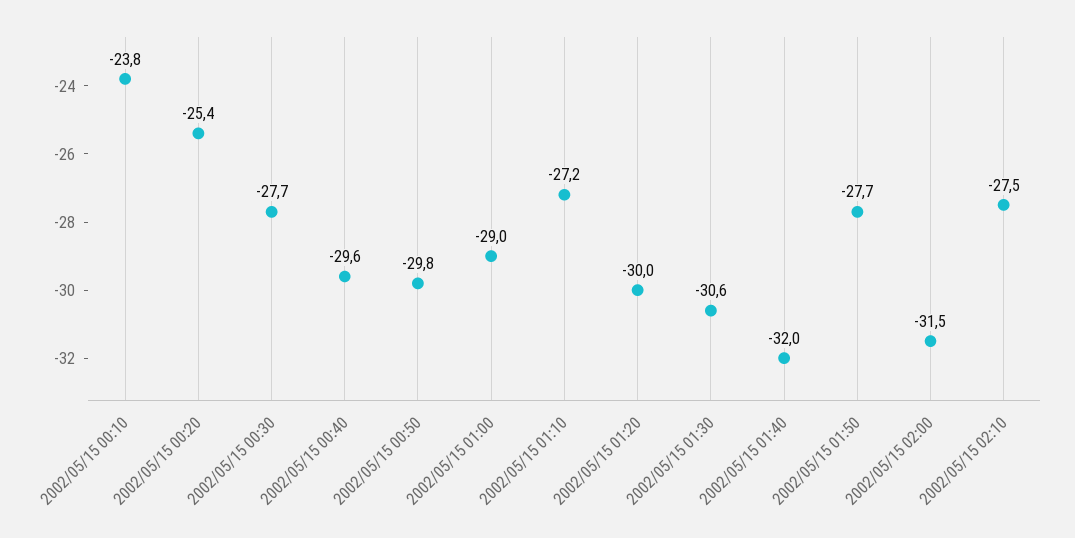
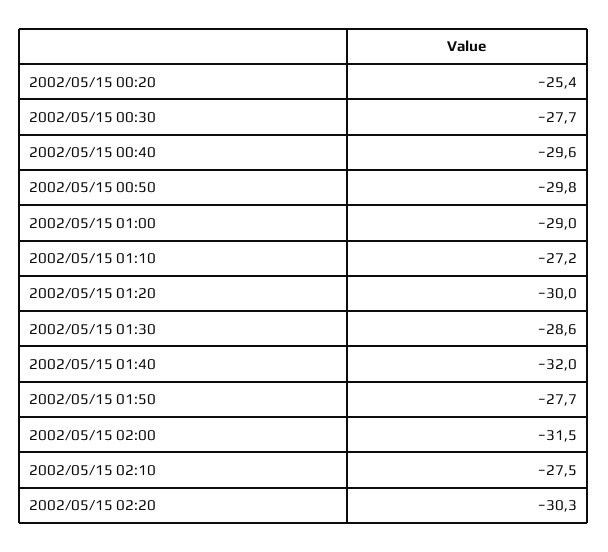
2002/05/15 00:10: -23.8 -> none
2002/05/15 01:30: -30.6 -> -28.6
2002/05/15 02:20: none -> -30.3

